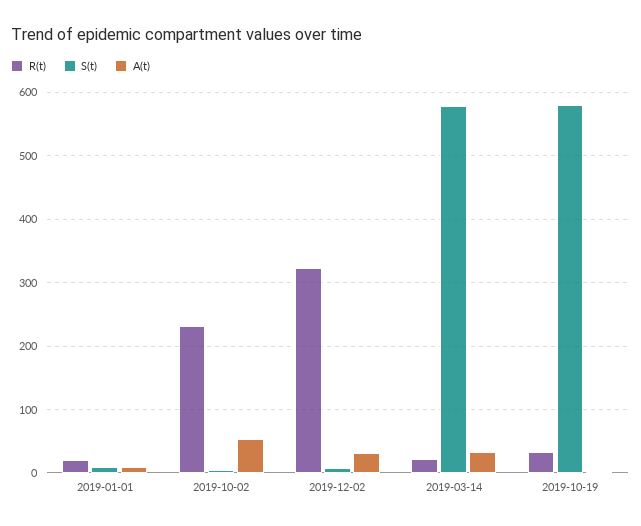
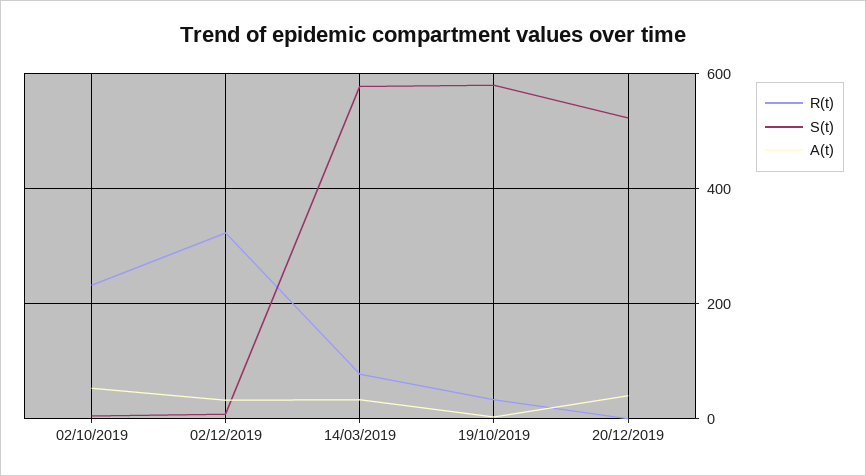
R(t), 2019-01-01: 20 -> none
S(t), 2019-01-01: 10 -> none
A(t), 2019-01-01: 10 -> none
R(t), 2019-03-14: 20 -> 80
R(t), 20/12/2019: none -> 0
S(t), 20/12/2019: none -> 520
A(t), 20/12/2019: none -> 40

